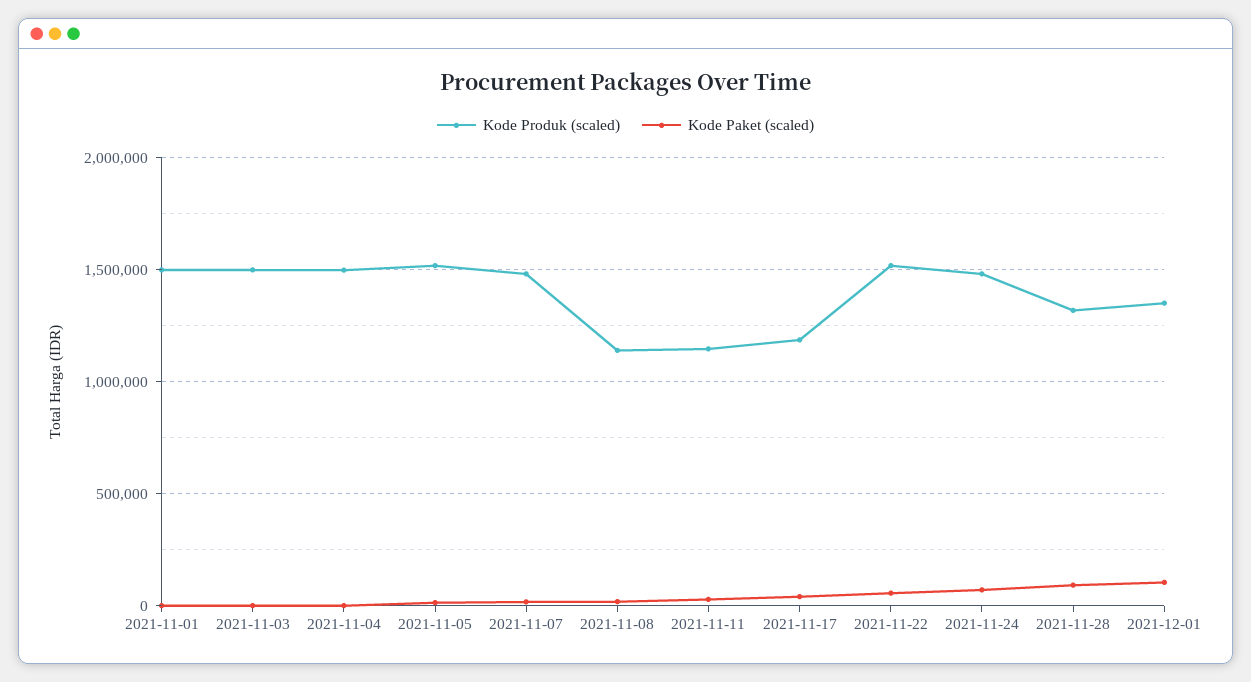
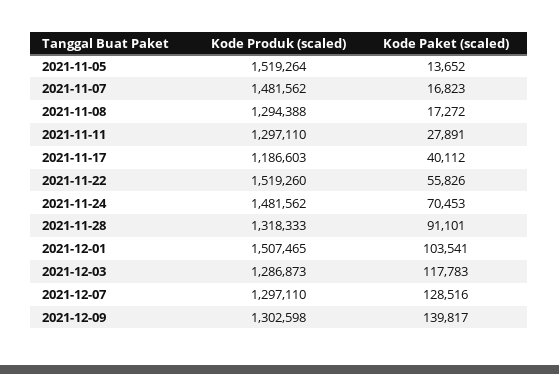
Kode Produk (scaled), 2021-11-01: 1500000 -> none
Kode Paket (scaled), 2021-11-01: 0 -> none
Kode Produk (scaled), 2021-11-03: 1500000 -> none
Kode Paket (scaled), 2021-11-03: 0 -> none
Kode Produk (scaled), 2021-11-04: 1500000 -> none
Kode Paket (scaled), 2021-11-04: 0 -> none
Kode Produk (scaled), 2021-11-08: 1150000 -> 1294388
Kode Produk (scaled), 2021-11-11: 1150000 -> 1297110
Kode Produk (scaled), 2021-12-01: 1350000 -> 1507465
Kode Produk (scaled), 2021-12-03: none -> 1286873
Kode Paket (scaled), 2021-12-03: none -> 117783
Kode Produk (scaled), 2021-12-07: none -> 1297110
Kode Paket (scaled), 2021-12-07: none -> 128516
Kode Produk (scaled), 2021-12-09: none -> 1302598
Kode Paket (scaled), 2021-12-09: none -> 139817

